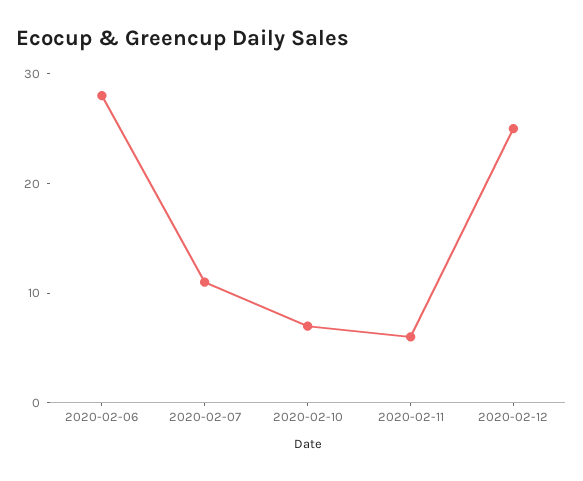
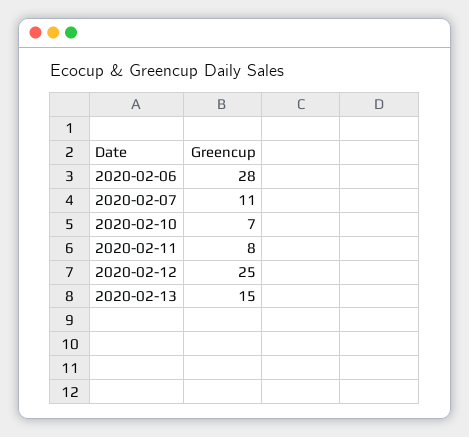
2020-02-11: 6 -> 8
2020-02-13: none -> 15

